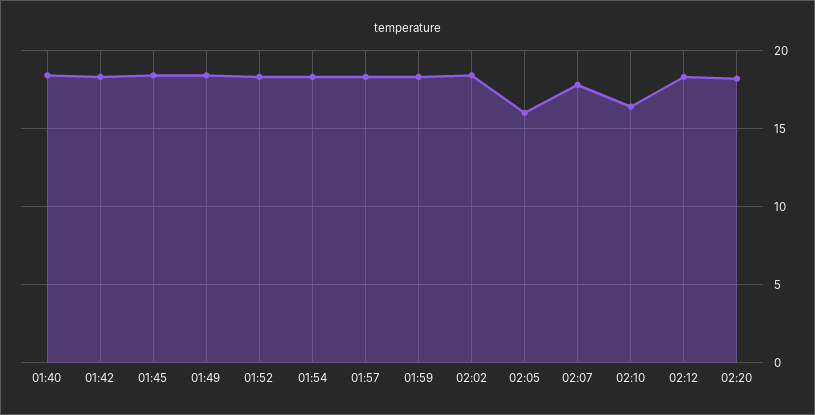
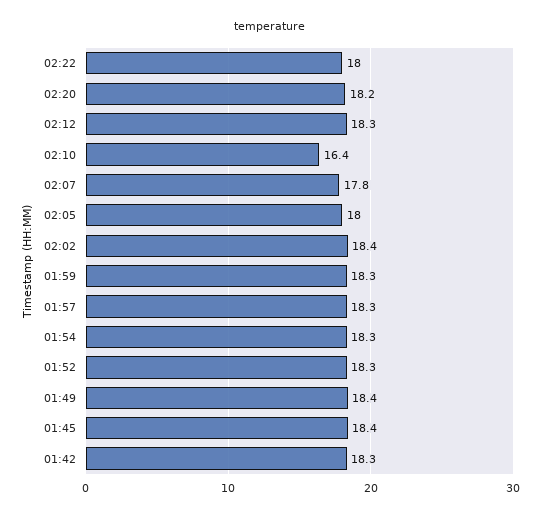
01:40: 18.5 -> none
02:05: 16 -> 18
02:22: none -> 18

